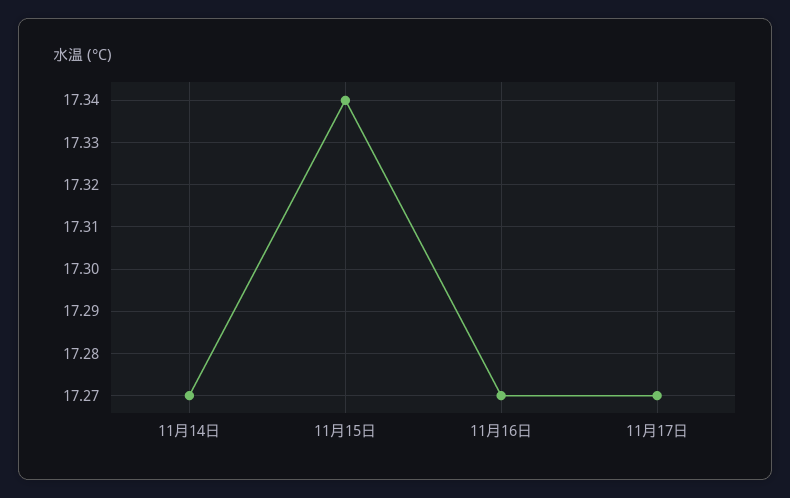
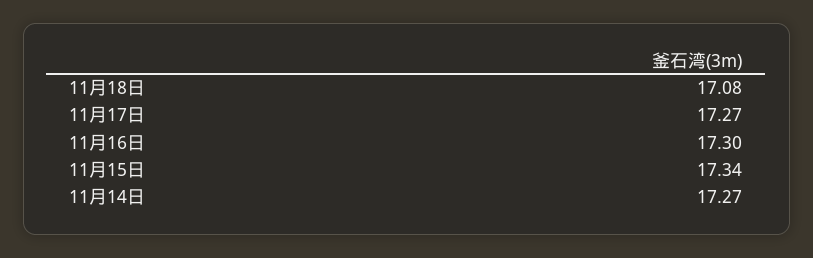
11月16日: 17.27 -> 17.3
11月18日: none -> 17.08

